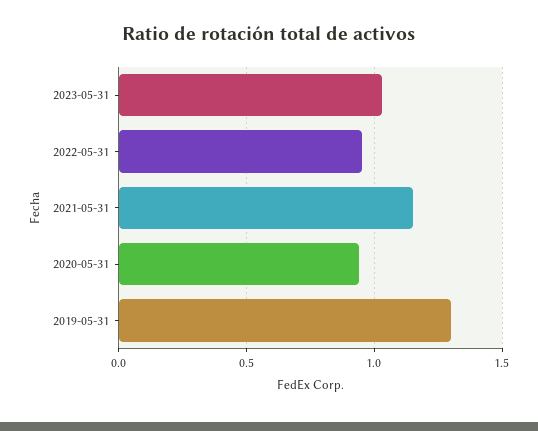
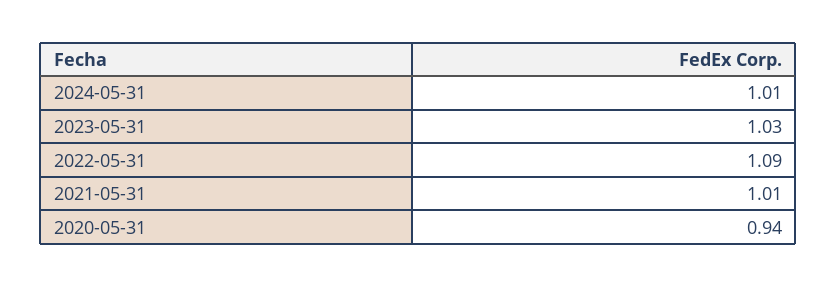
2022-05-31: 0.95 -> 1.09
2021-05-31: 1.15 -> 1.01
2019-05-31: 1.3 -> none
2024-05-31: none -> 1.01

